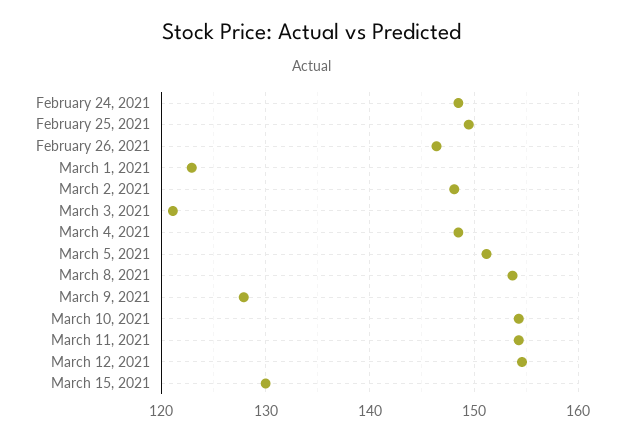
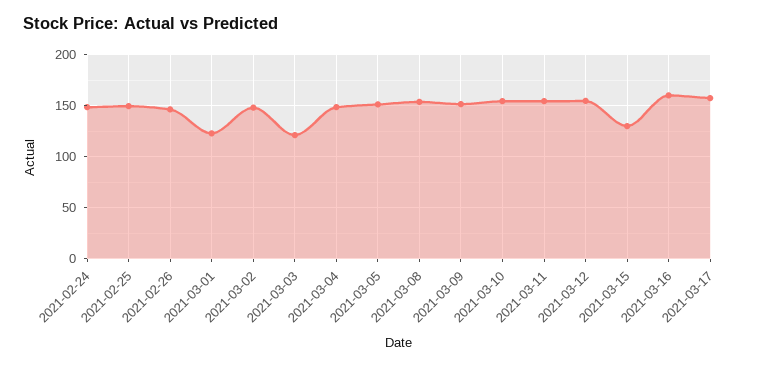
March 9, 2021: 128 -> 150
2021-03-16: none -> 160
2021-03-17: none -> 160

